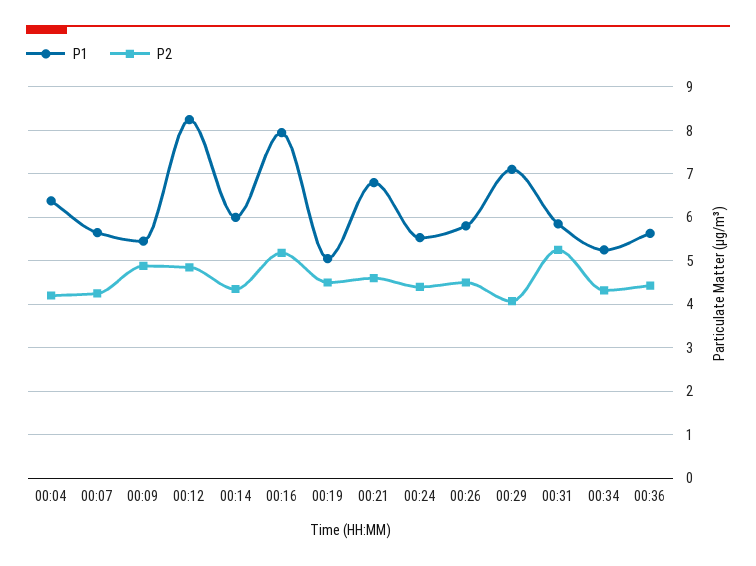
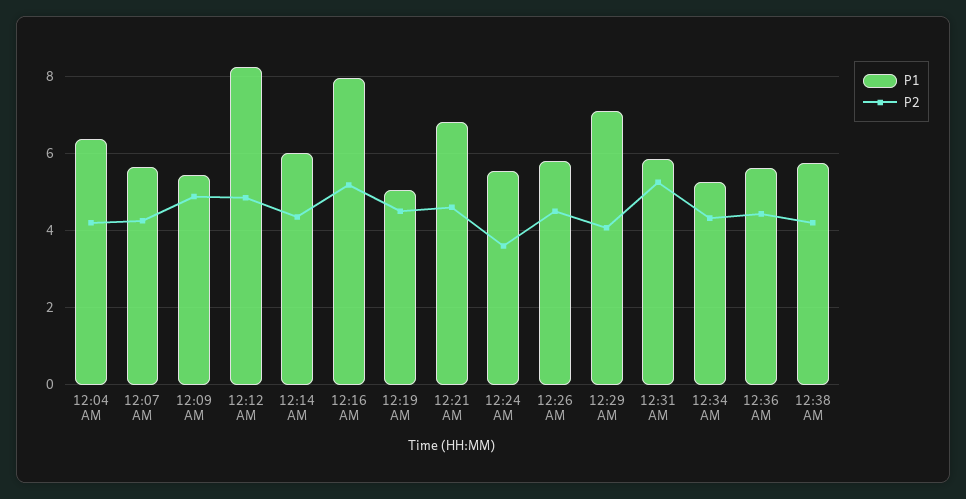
P2, 00:24: 4.4 -> 3.6
P1, 12:38 AM: none -> 5.8
P2, 12:38 AM: none -> 4.2

